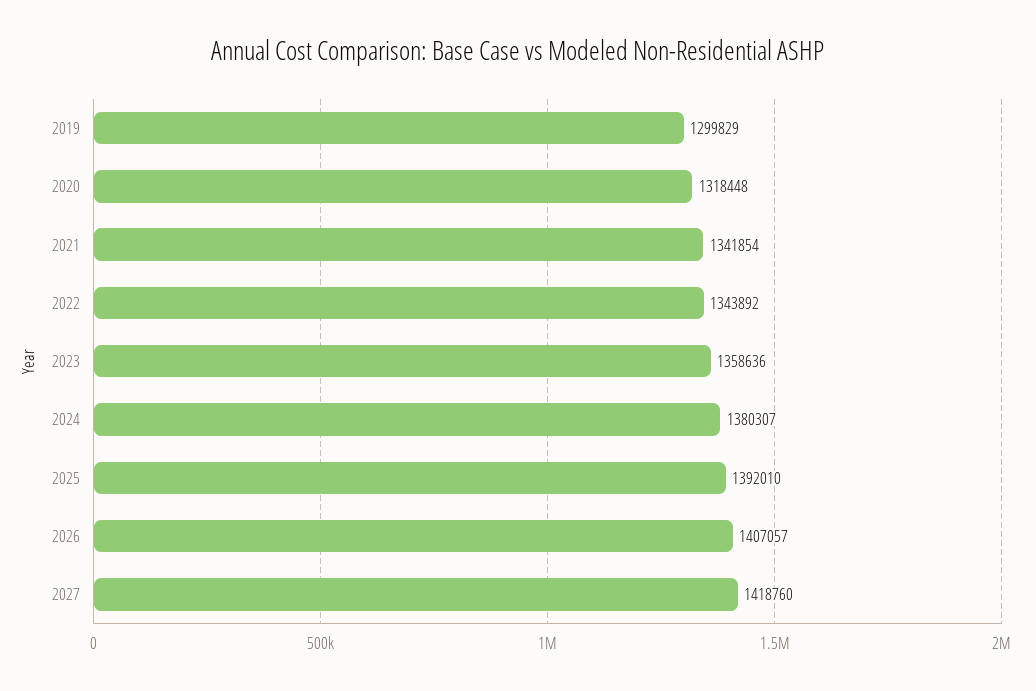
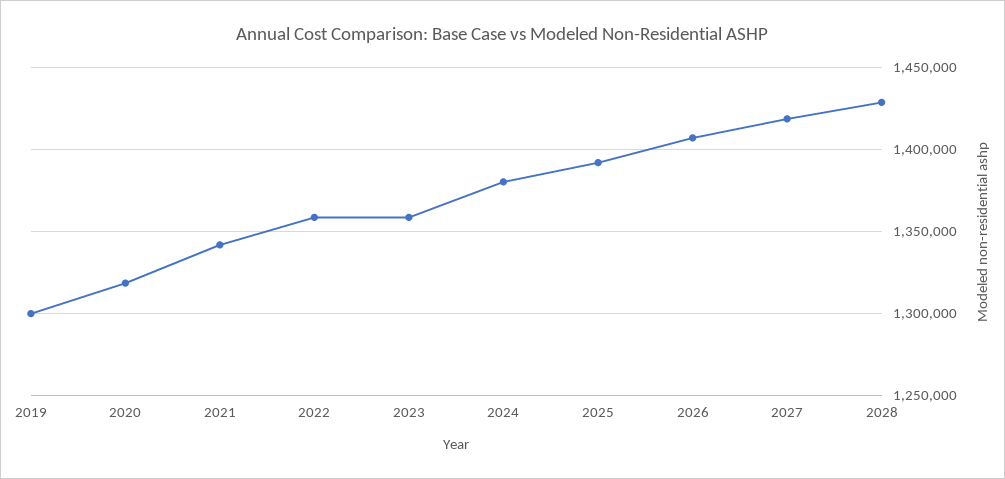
2022: 1343892 -> 1360000
2028: none -> 1430000

